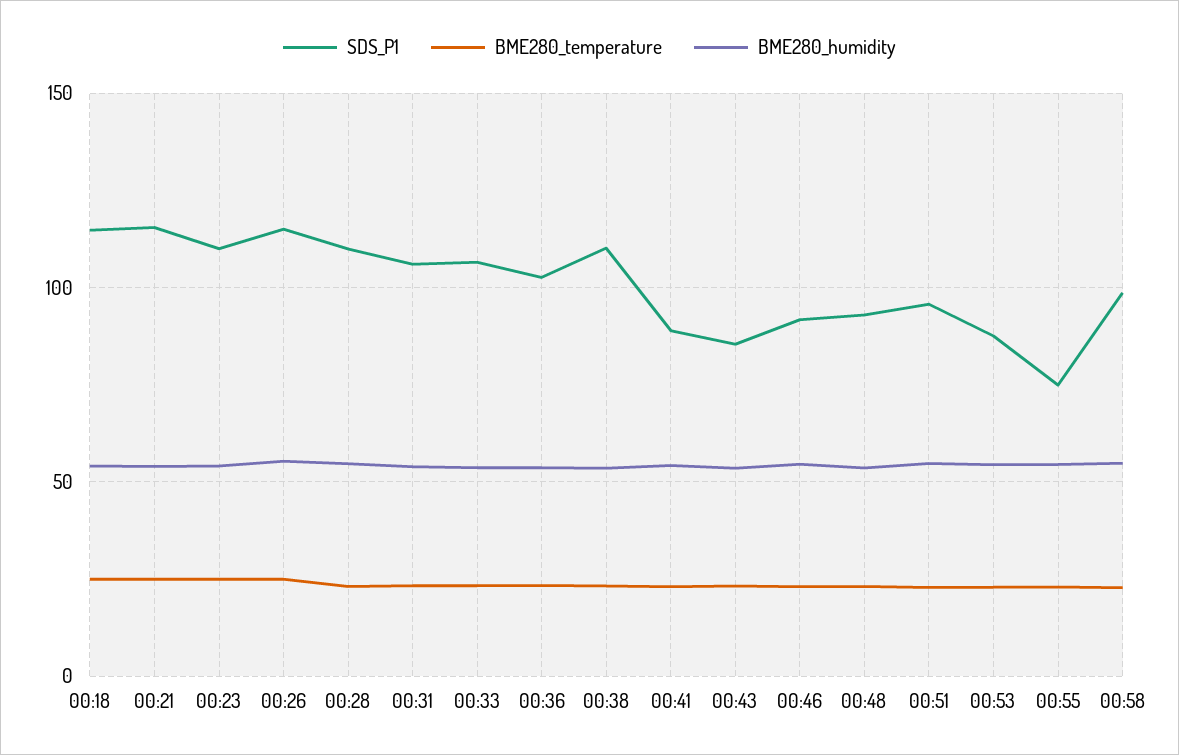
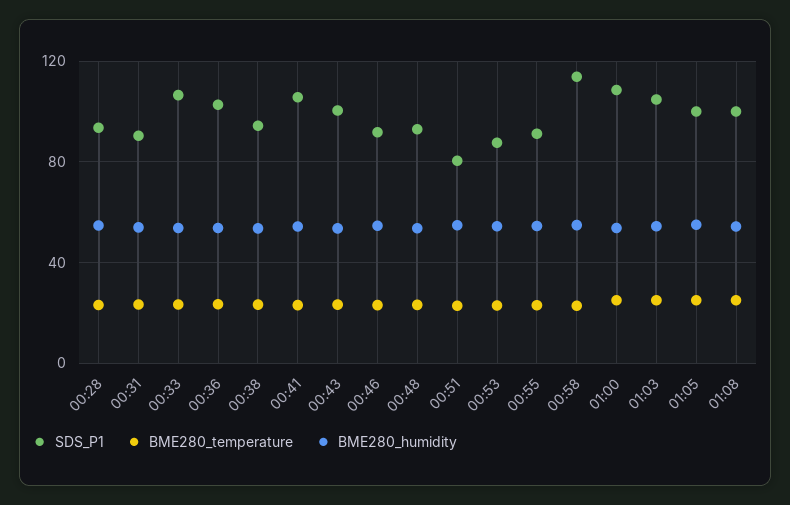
SDS_P1, 00:18: 115 -> none
BME280_temperature, 00:18: 25 -> none
BME280_humidity, 00:18: 55 -> none
SDS_P1, 00:21: 115 -> none
BME280_temperature, 00:21: 25 -> none
BME280_humidity, 00:21: 55 -> none
SDS_P1, 00:23: 110 -> none
BME280_temperature, 00:23: 25 -> none
BME280_humidity, 00:23: 55 -> none
SDS_P1, 00:26: 115 -> none
BME280_temperature, 00:26: 25 -> none
BME280_humidity, 00:26: 55 -> none
SDS_P1, 00:28: 110 -> 95
SDS_P1, 00:31: 105 -> 90
SDS_P1, 00:38: 110 -> 95
SDS_P1, 00:41: 90 -> 105
SDS_P1, 00:43: 85 -> 100
SDS_P1, 00:51: 95 -> 80
SDS_P1, 00:55: 75 -> 90
SDS_P1, 00:58: 100 -> 115
SDS_P1, 01:00: none -> 110
BME280_temperature, 01:00: none -> 25
BME280_humidity, 01:00: none -> 55
SDS_P1, 01:03: none -> 105
BME280_temperature, 01:03: none -> 25
BME280_humidity, 01:03: none -> 55
SDS_P1, 01:05: none -> 100
BME280_temperature, 01:05: none -> 25
BME280_humidity, 01:05: none -> 55
SDS_P1, 01:08: none -> 100
BME280_temperature, 01:08: none -> 25
BME280_humidity, 01:08: none -> 55

